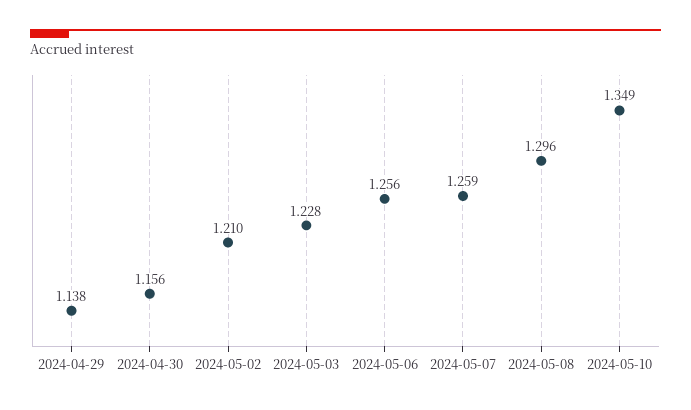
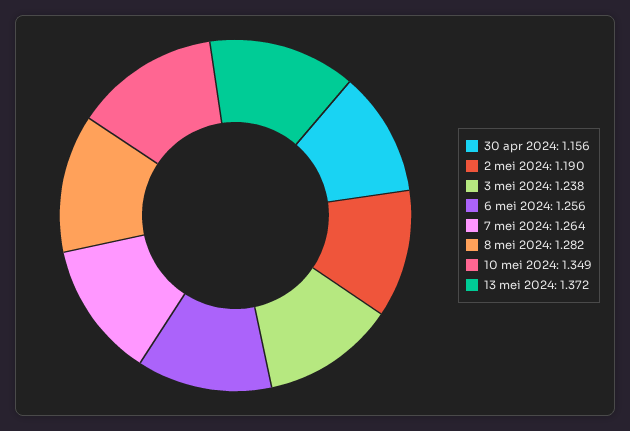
2024-04-29: 1.138 -> none
2024-05-02: 1.21 -> 1.19
2024-05-03: 1.228 -> 1.238
2024-05-07: 1.259 -> 1.264
2024-05-08: 1.296 -> 1.282
13 mei 2024: none -> 1.372

